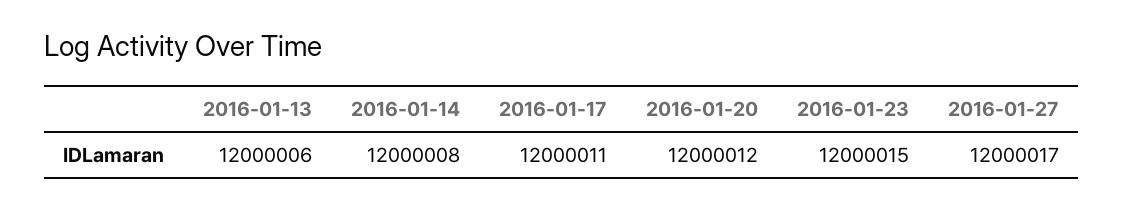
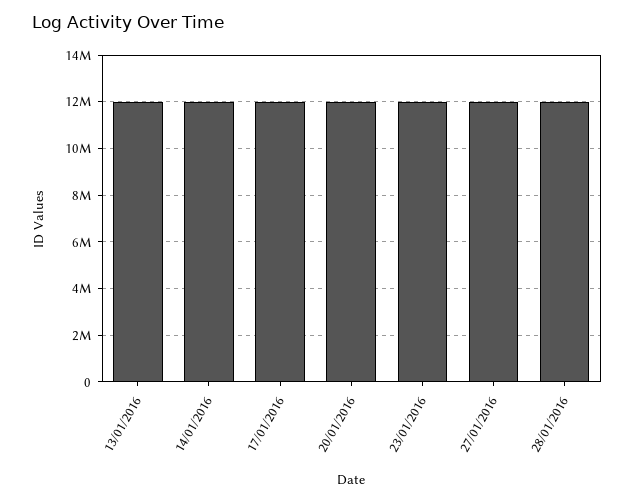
28/01/2016: none -> 12000000

